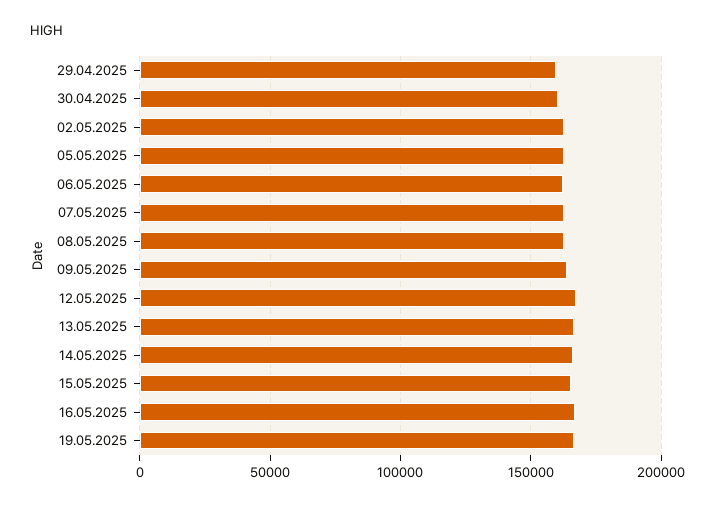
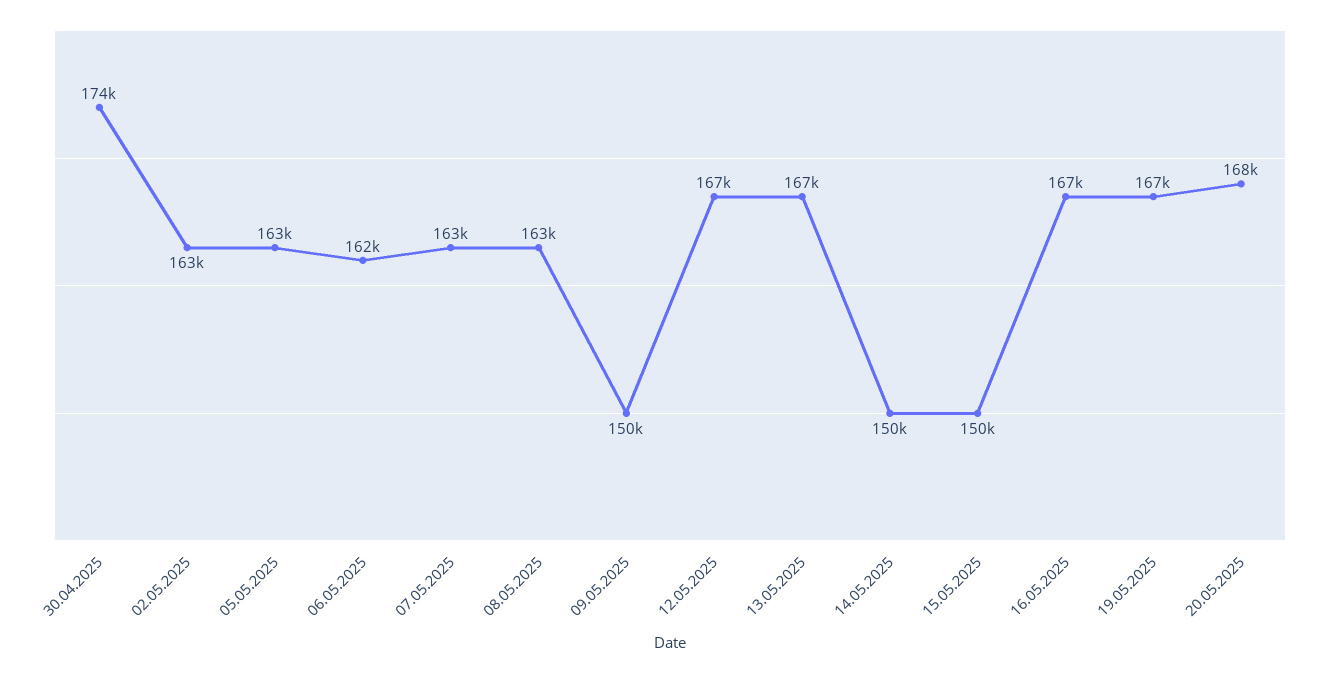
29.04.2025: 160000 -> none
30.04.2025: 160000 -> 174000
09.05.2025: 165000 -> 150000
14.05.2025: 165000 -> 150000
15.05.2025: 165000 -> 150000
20.05.2025: none -> 168000

